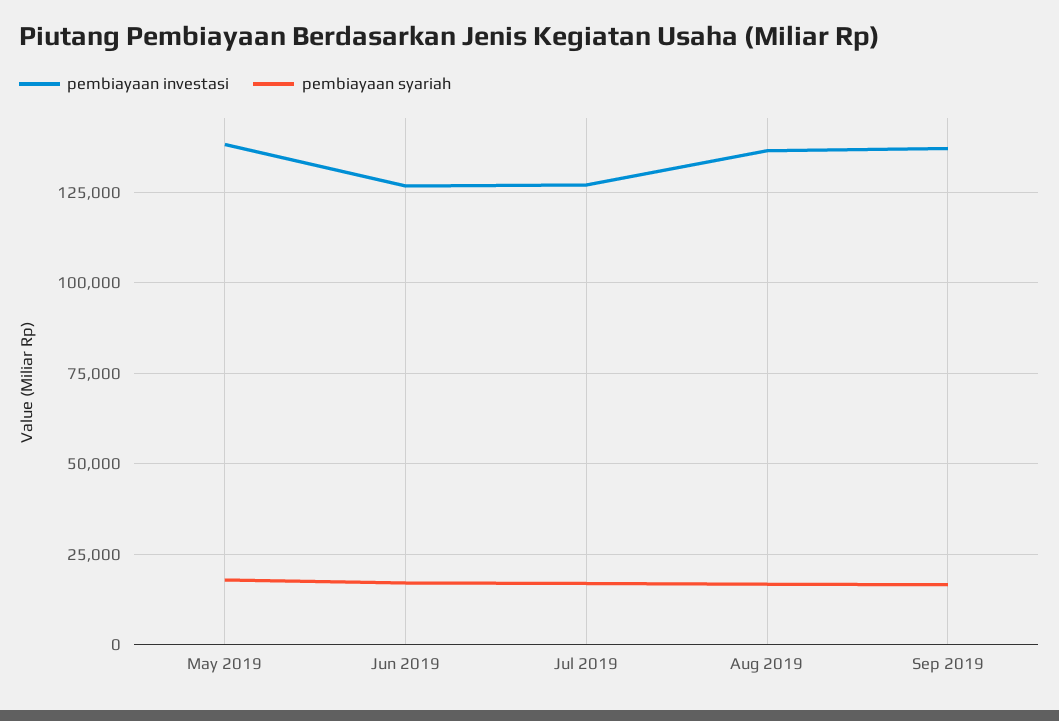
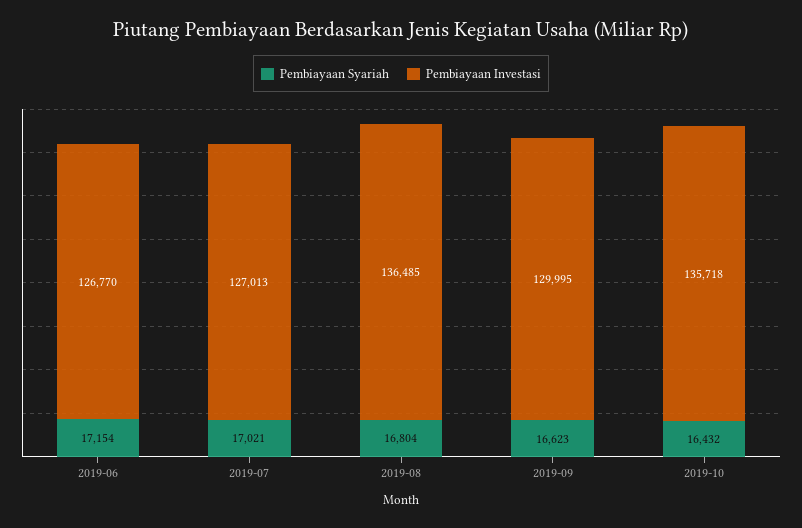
pembiayaan investasi, May 2019: 137500 -> none
pembiayaan syariah, May 2019: 17500 -> none
pembiayaan investasi, Sep 2019: 137500 -> 129995
pembiayaan syariah, 2019-10: none -> 16432
pembiayaan investasi, 2019-10: none -> 135718

